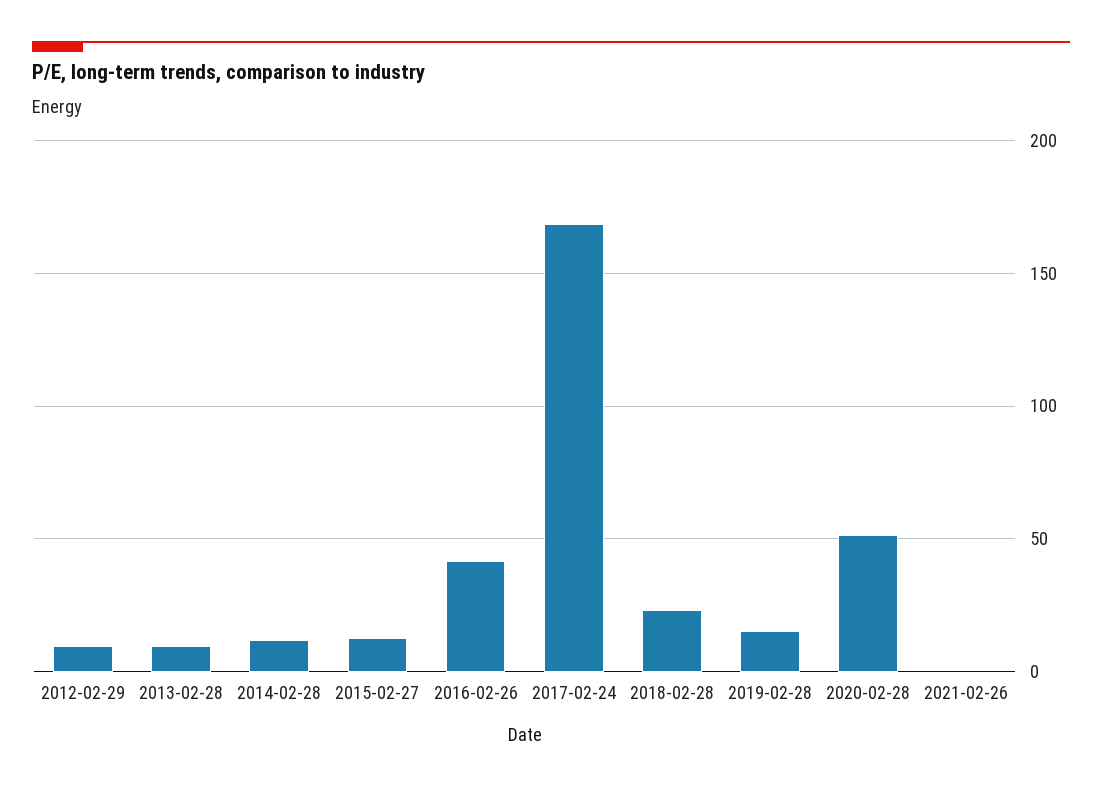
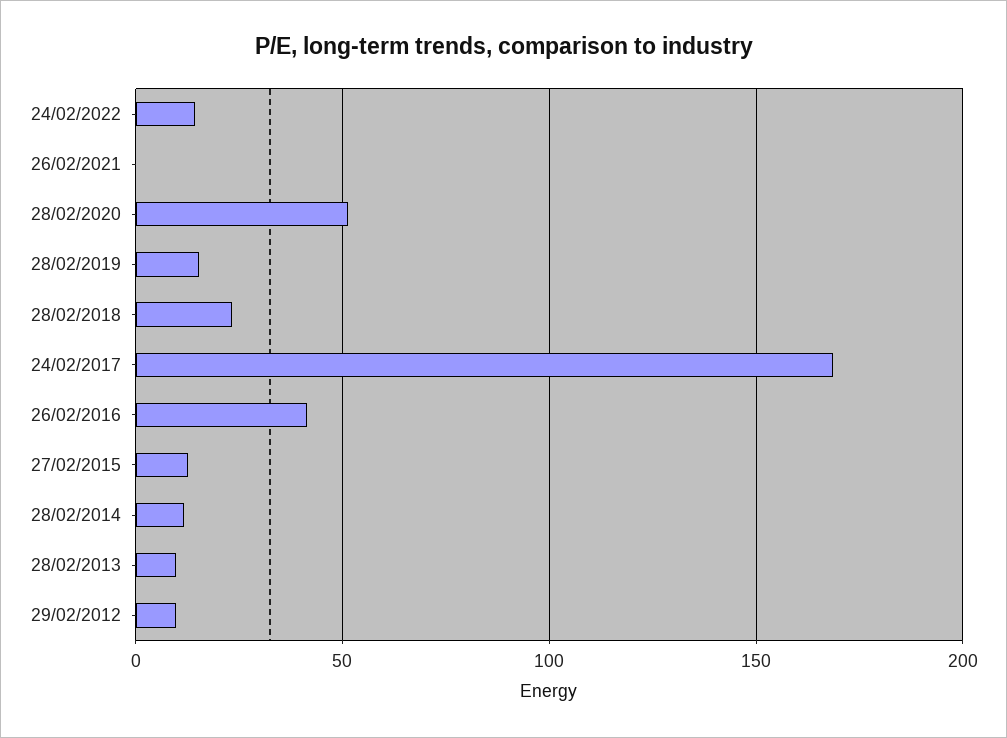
24/02/2022: none -> 15

